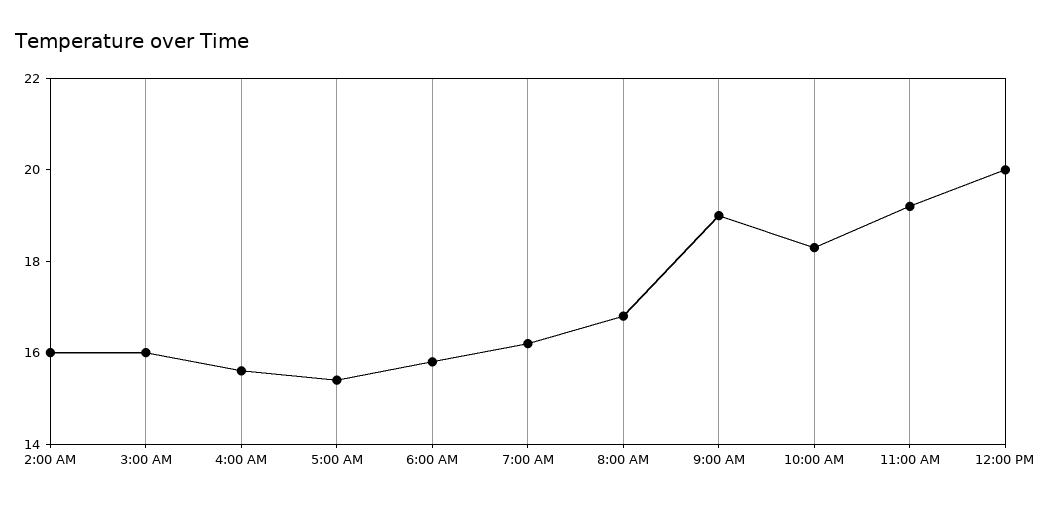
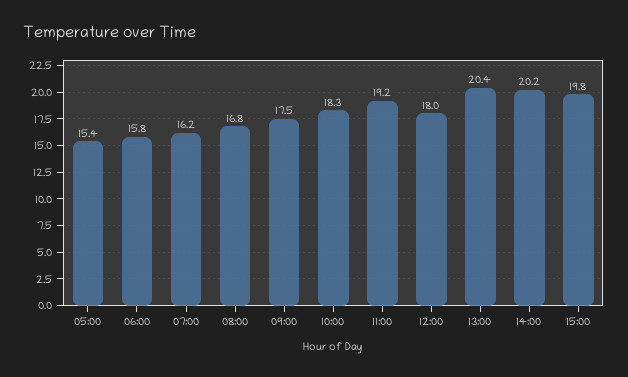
2:00 AM: 16 -> none
3:00 AM: 16 -> none
4:00 AM: 15.5 -> none
9:00 AM: 19 -> 17.5
12:00 PM: 20 -> 18
13:00: none -> 20.4
14:00: none -> 20.2
15:00: none -> 19.8

